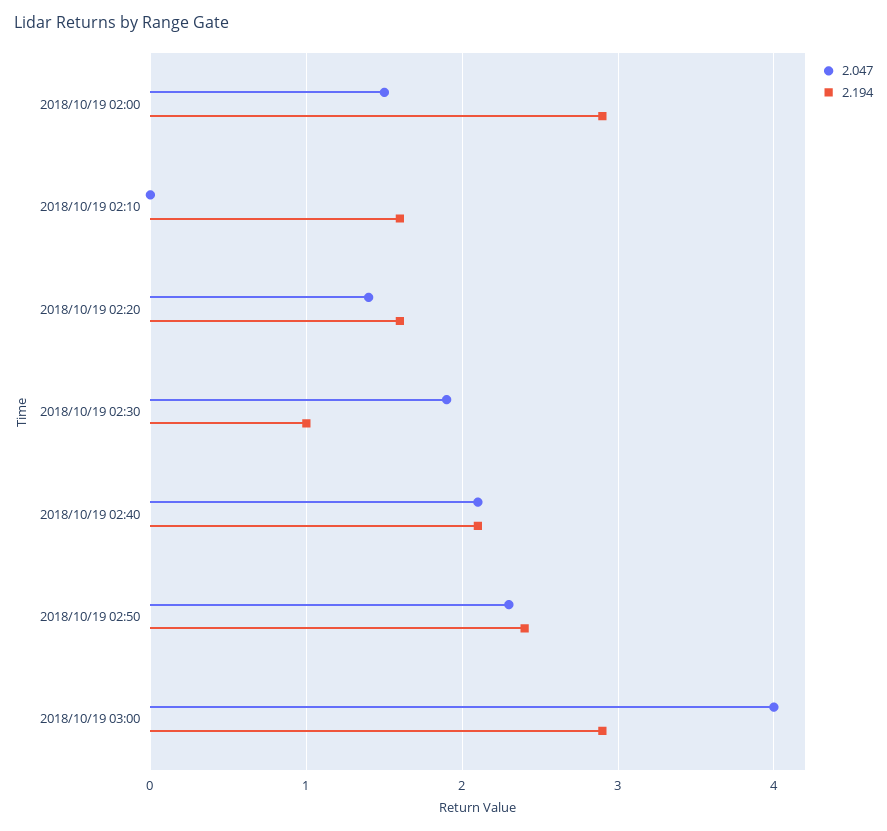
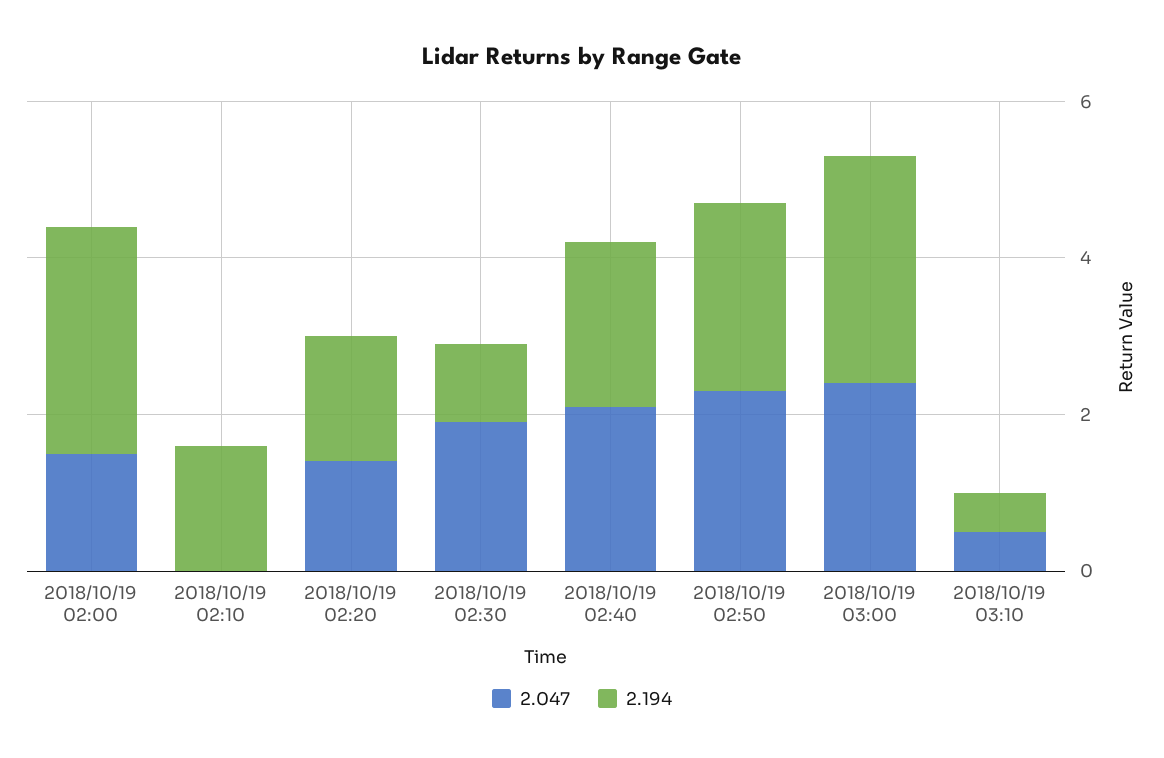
2.047, 2018/10/19 03:00: 4 -> 2.5
2.047, 2018/10/19 03:10: none -> 0.5
2.194, 2018/10/19 03:10: none -> 0.5

